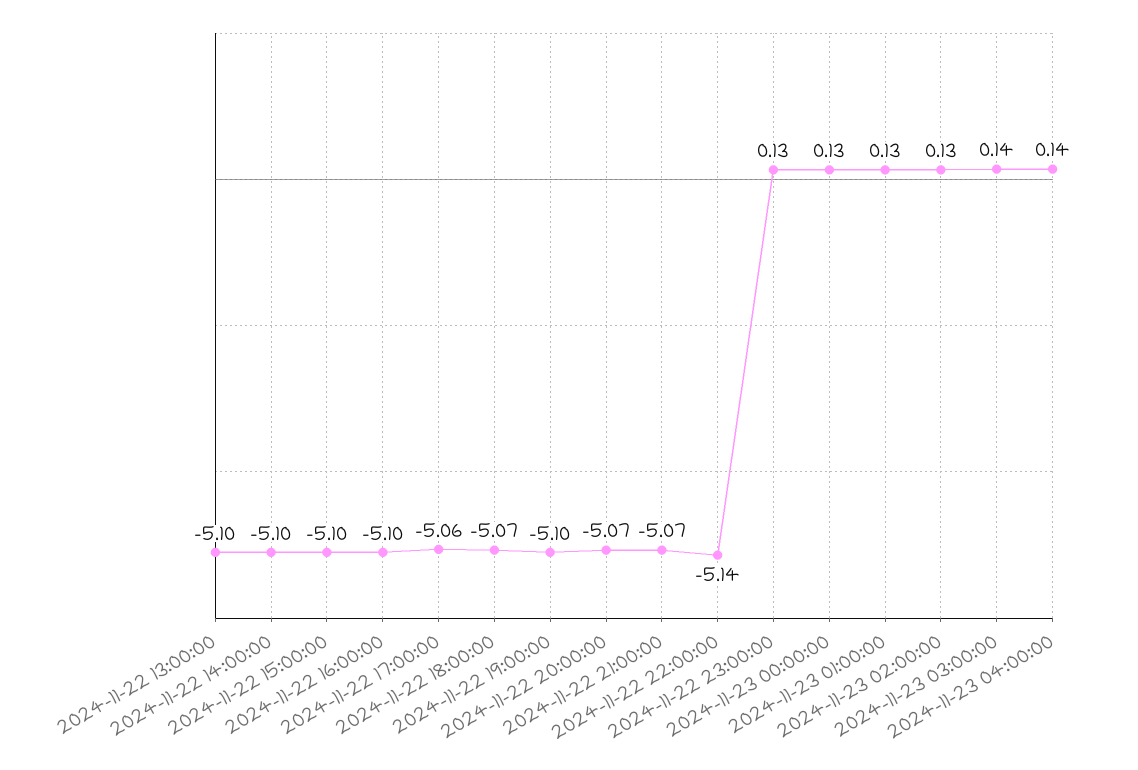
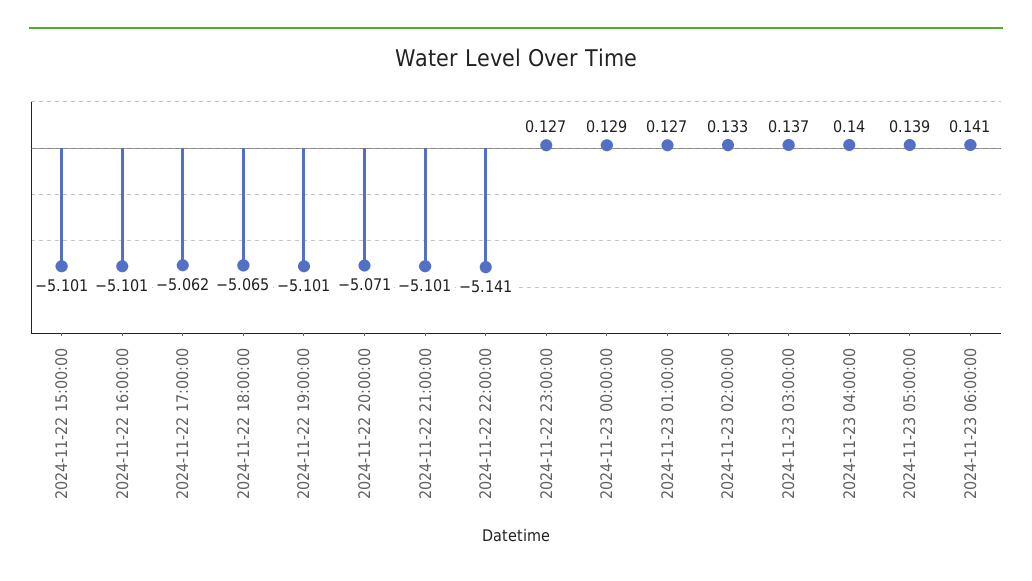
2024-11-22 13:00:00: -5.1 -> none
2024-11-22 14:00:00: -5.1 -> none
2024-11-22 21:00:00: -5.07 -> -5.101
2024-11-23 05:00:00: none -> 0.139
2024-11-23 06:00:00: none -> 0.141

